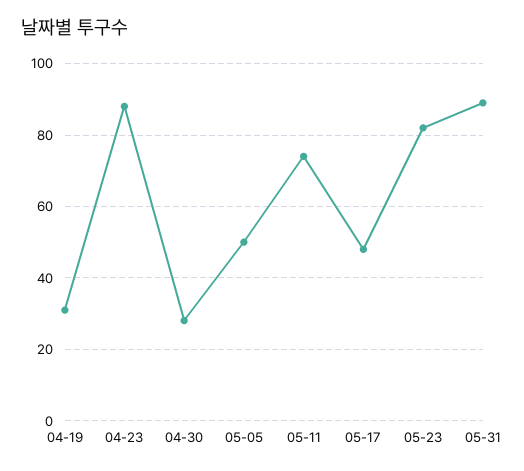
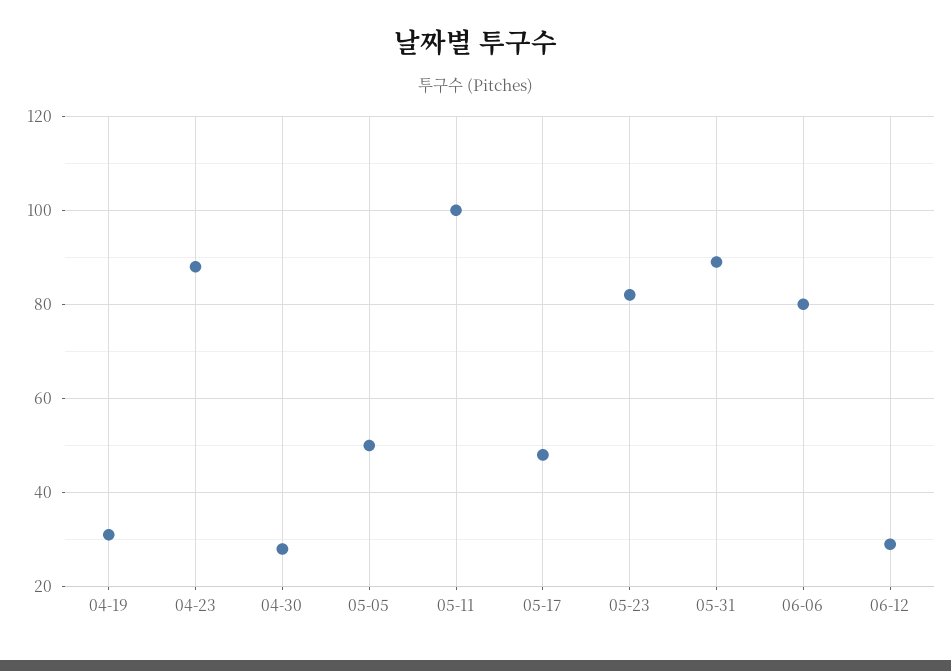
05-11: 75 -> 100
06-06: none -> 80
06-12: none -> 30

